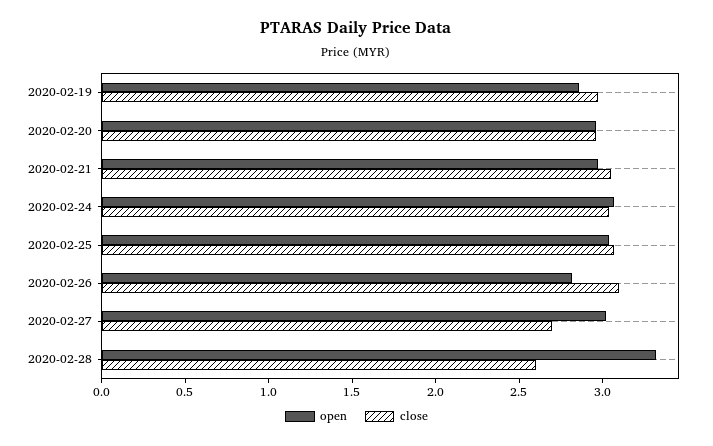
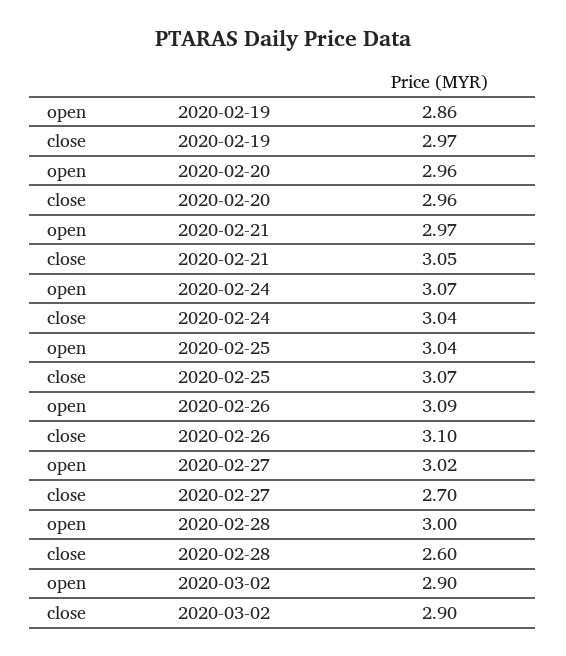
open, 2020-02-26: 2.8 -> 3.09
open, 2020-02-28: 3.3 -> 3
open, 2020-03-02: none -> 2.9
close, 2020-03-02: none -> 2.9

